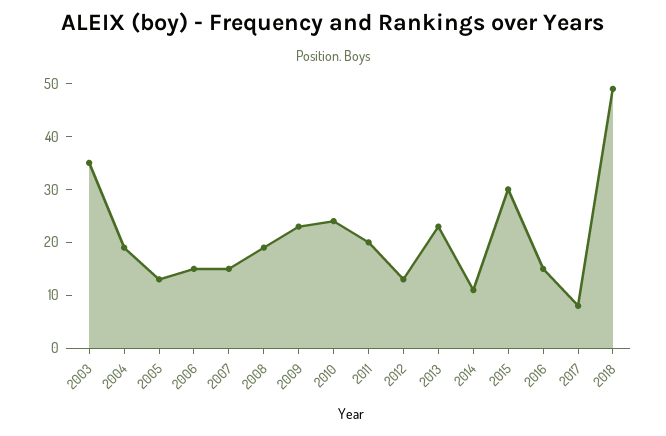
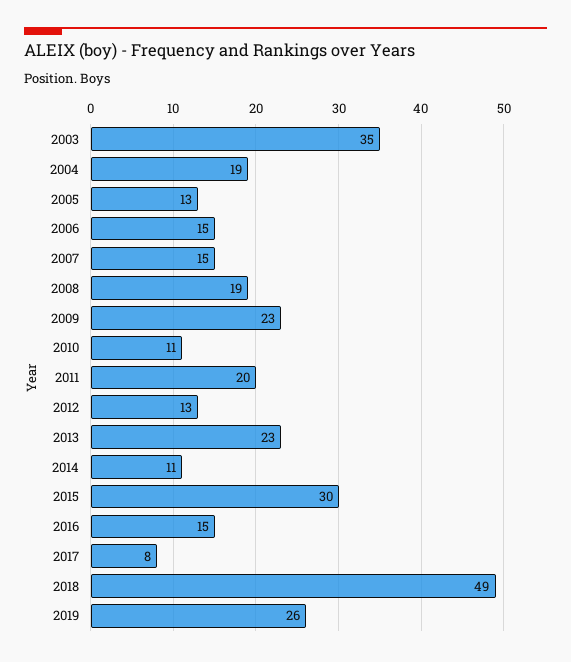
2010: 25 -> 11
2019: none -> 26

